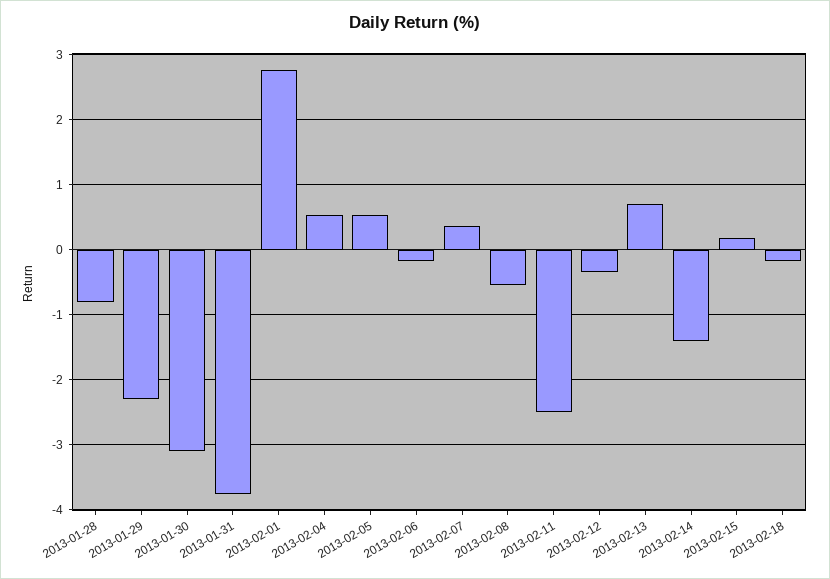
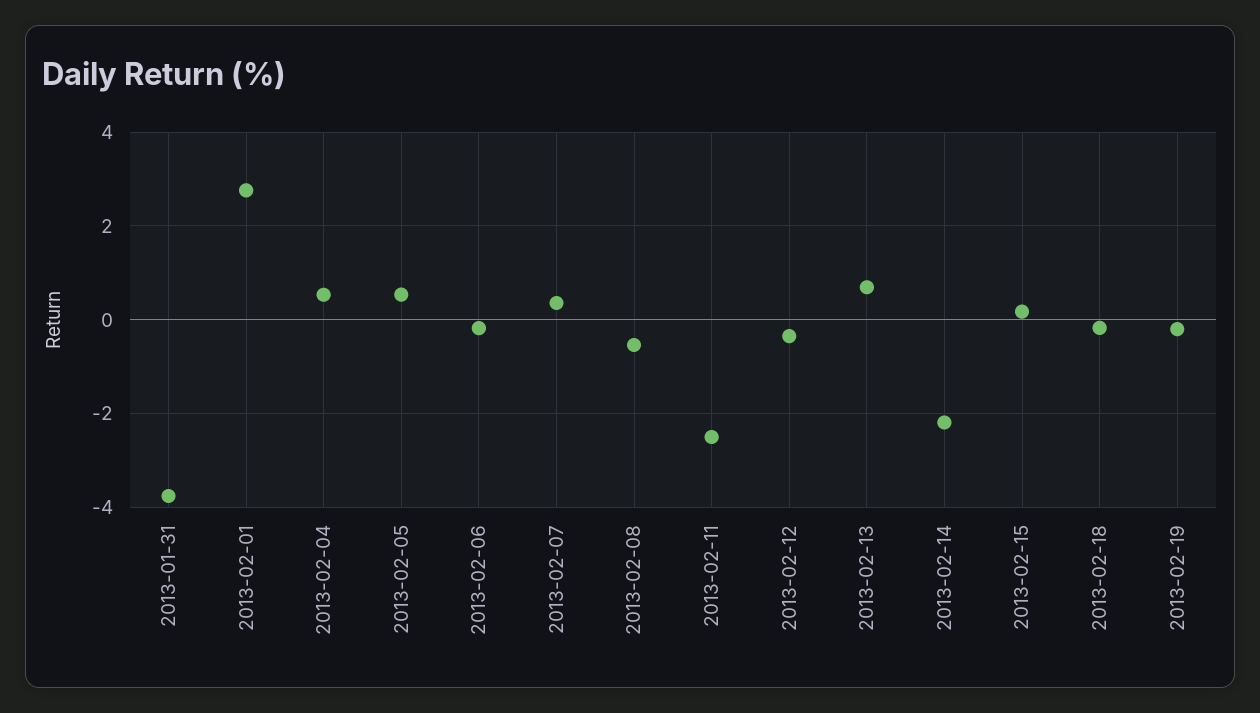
2013-01-28: -0.8 -> none
2013-01-29: -2.3 -> none
2013-01-30: -3.1 -> none
2013-02-14: -1.4 -> -2.2
2013-02-19: none -> -0.2

